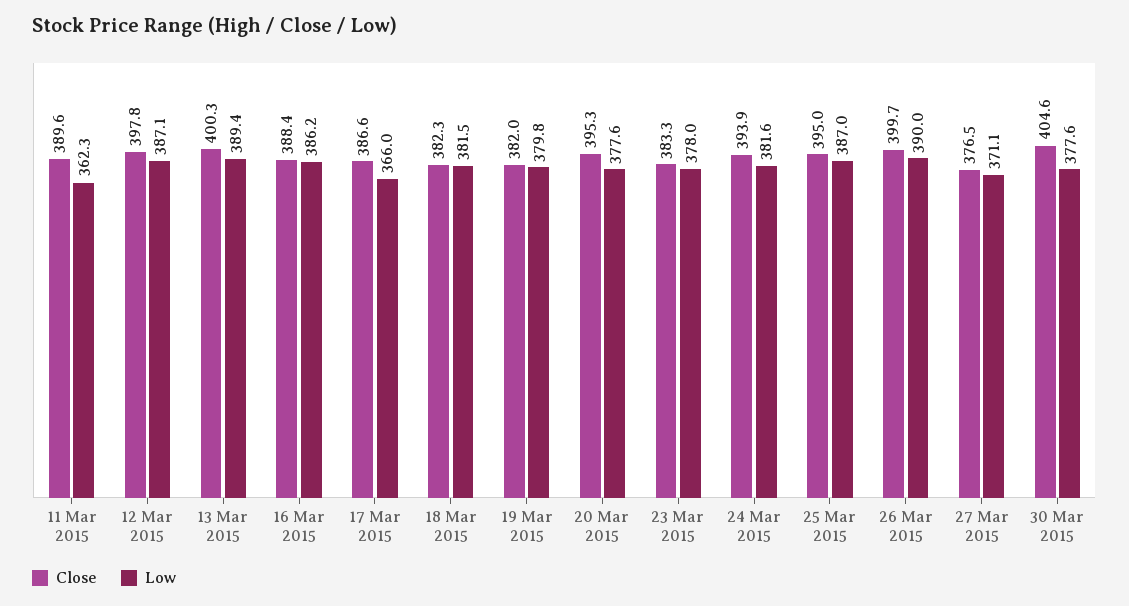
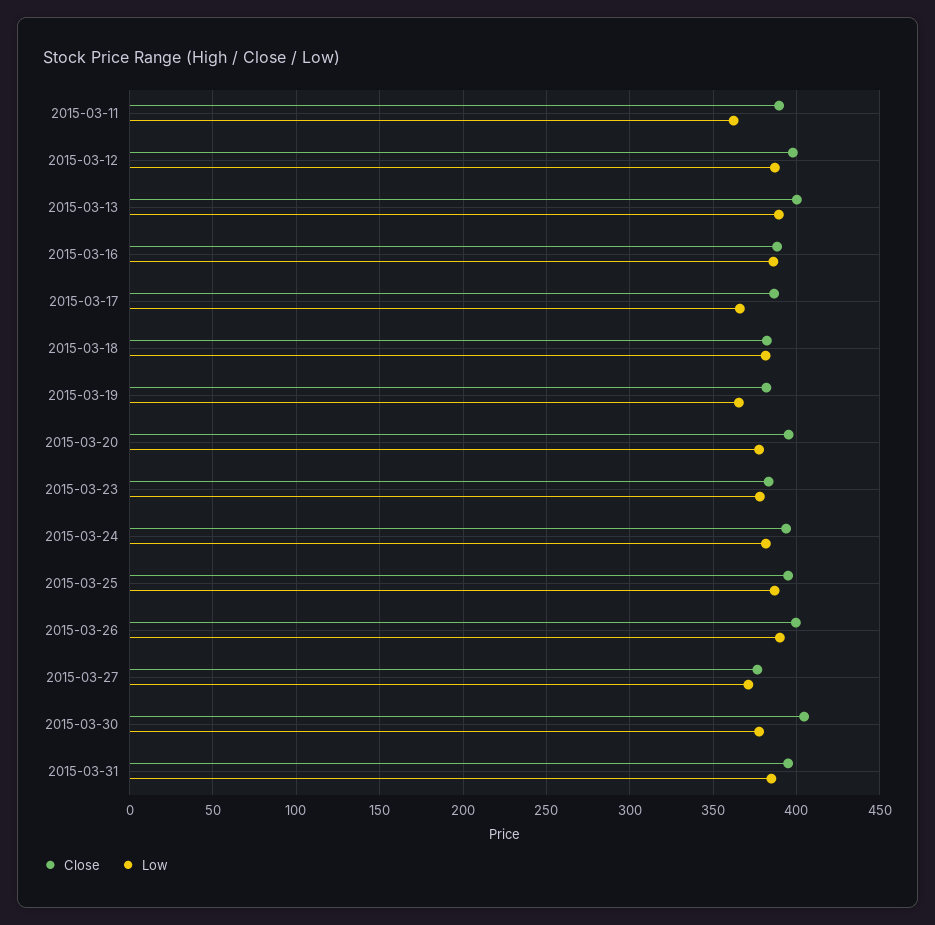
Low, 19 Mar 2015: 379.8 -> 365
Close, 2015-03-31: none -> 395
Low, 2015-03-31: none -> 385

